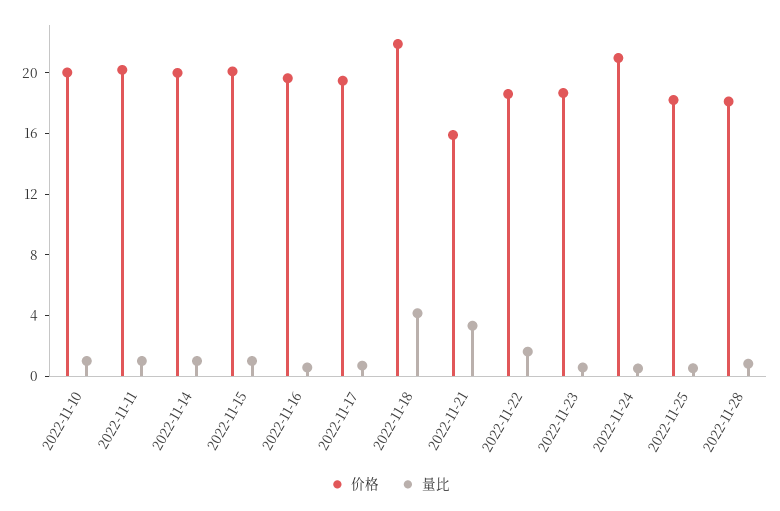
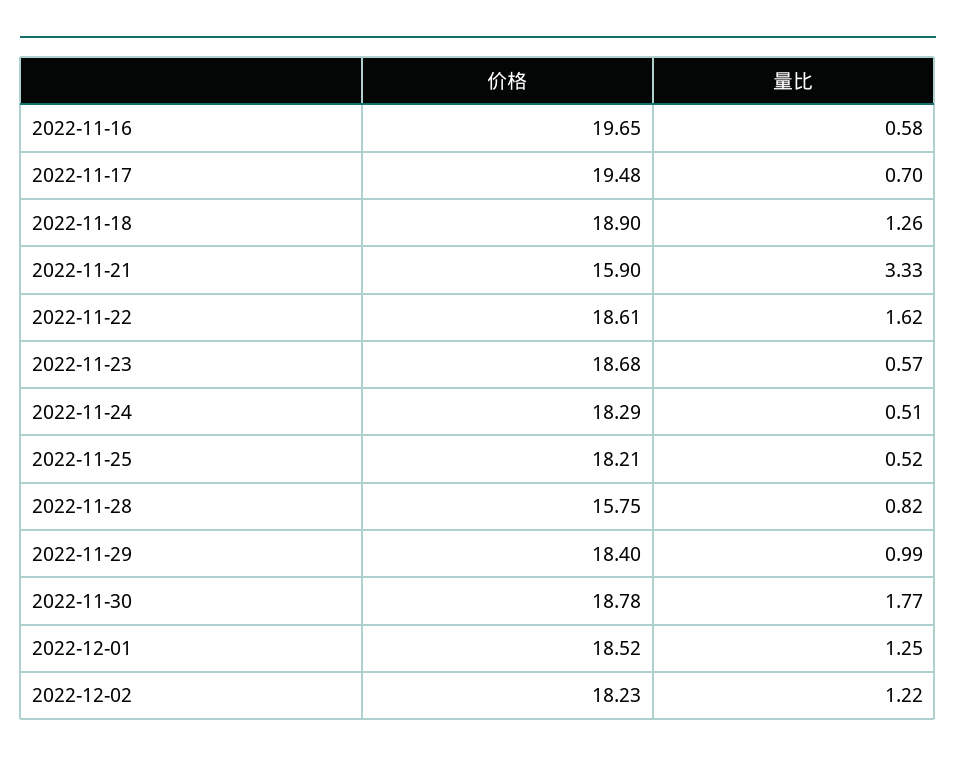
价格, 2022-11-10: 20 -> none
量比, 2022-11-10: 1 -> none
价格, 2022-11-11: 20 -> none
量比, 2022-11-11: 1 -> none
价格, 2022-11-14: 20 -> none
量比, 2022-11-14: 1 -> none
价格, 2022-11-15: 20 -> none
量比, 2022-11-15: 1 -> none
价格, 2022-11-18: 22 -> 18.9
量比, 2022-11-18: 4 -> 1.26
价格, 2022-11-24: 21 -> 18.29
价格, 2022-11-28: 18 -> 15.75
价格, 2022-11-29: none -> 18.4
量比, 2022-11-29: none -> 0.99
价格, 2022-11-30: none -> 18.78
量比, 2022-11-30: none -> 1.77
价格, 2022-12-01: none -> 18.52
量比, 2022-12-01: none -> 1.25
价格, 2022-12-02: none -> 18.23
量比, 2022-12-02: none -> 1.22

